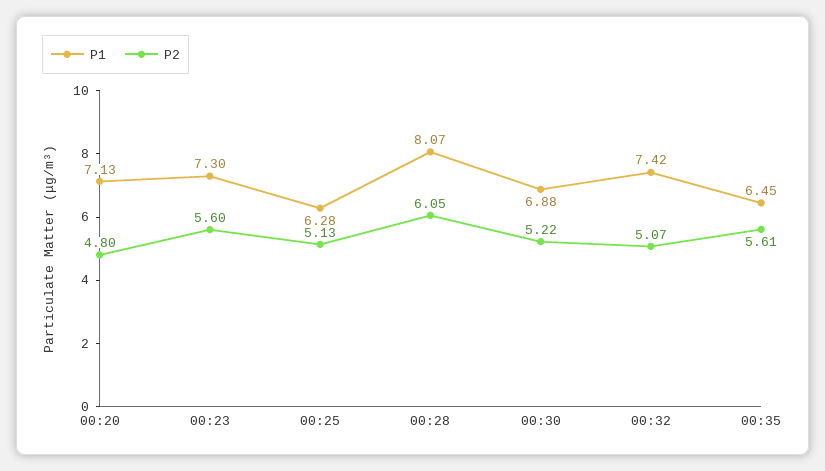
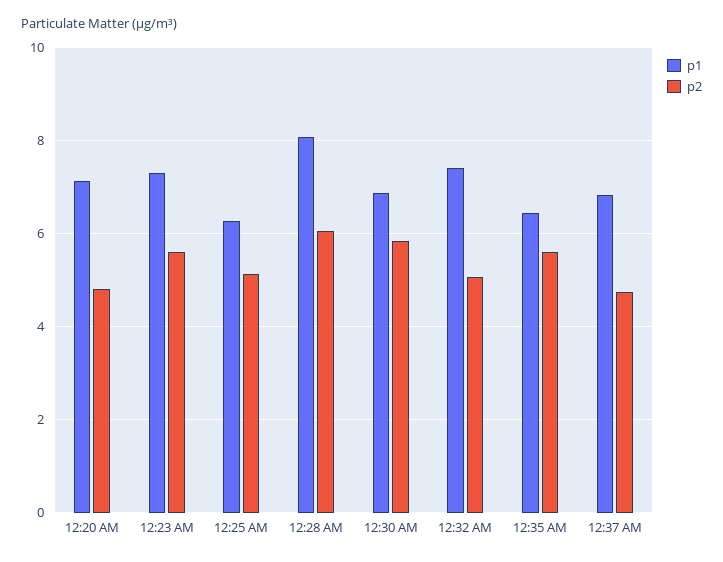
P2, 00:30: 5.22 -> 5.8
P1, 12:37 AM: none -> 6.8
P2, 12:37 AM: none -> 4.8

